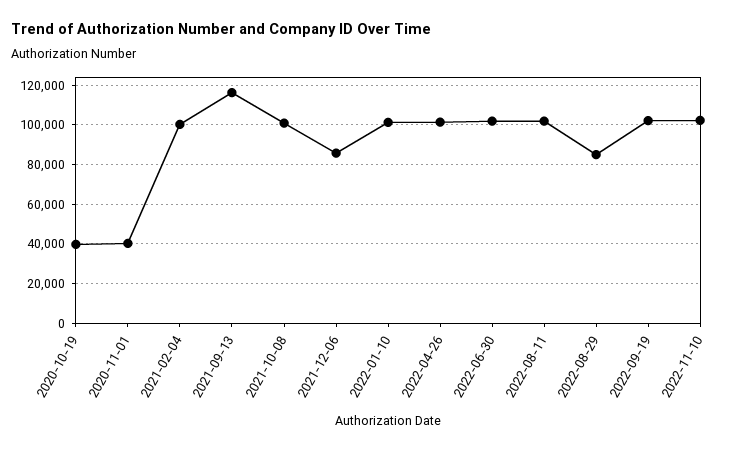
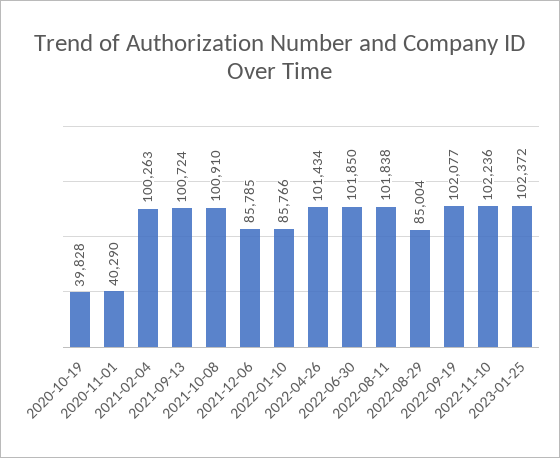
2021-09-13: 115000 -> 100724
2022-01-10: 100000 -> 85766
2023-01-25: none -> 102372

